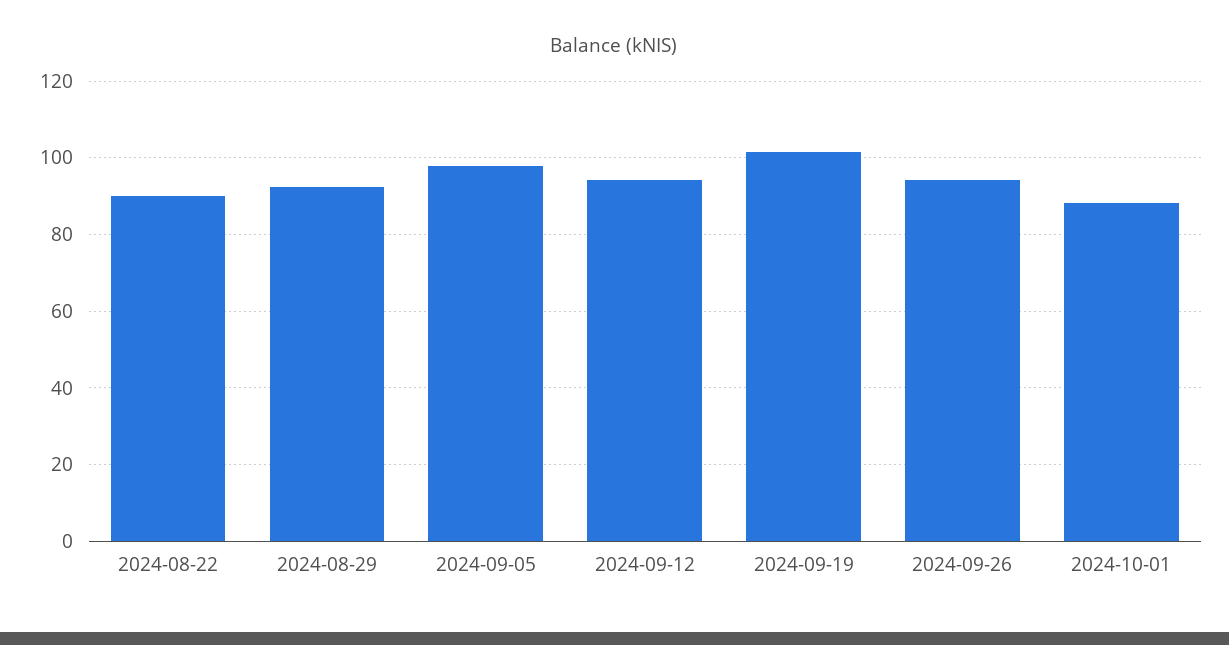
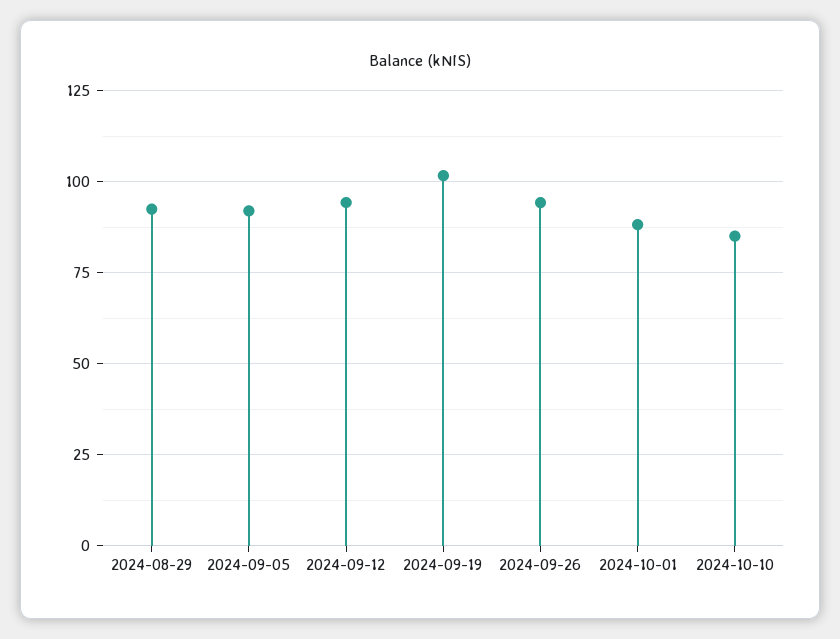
2024-08-22: 90 -> none
2024-09-05: 98 -> 92.5
2024-10-10: none -> 85

